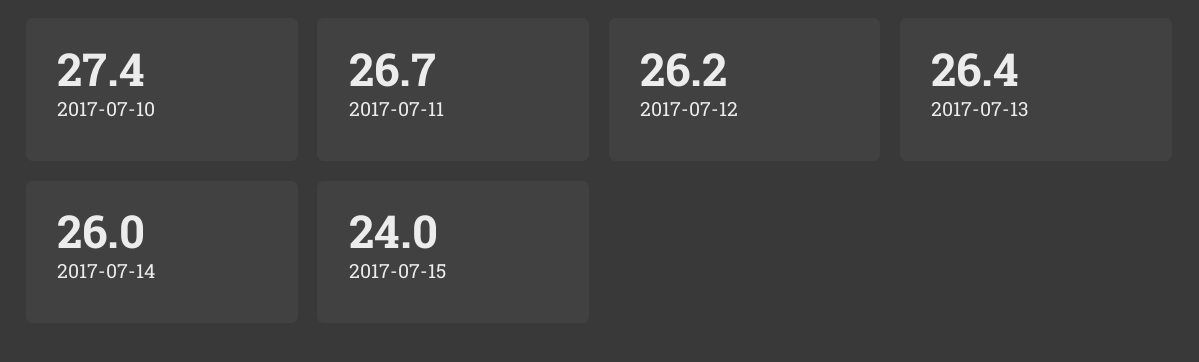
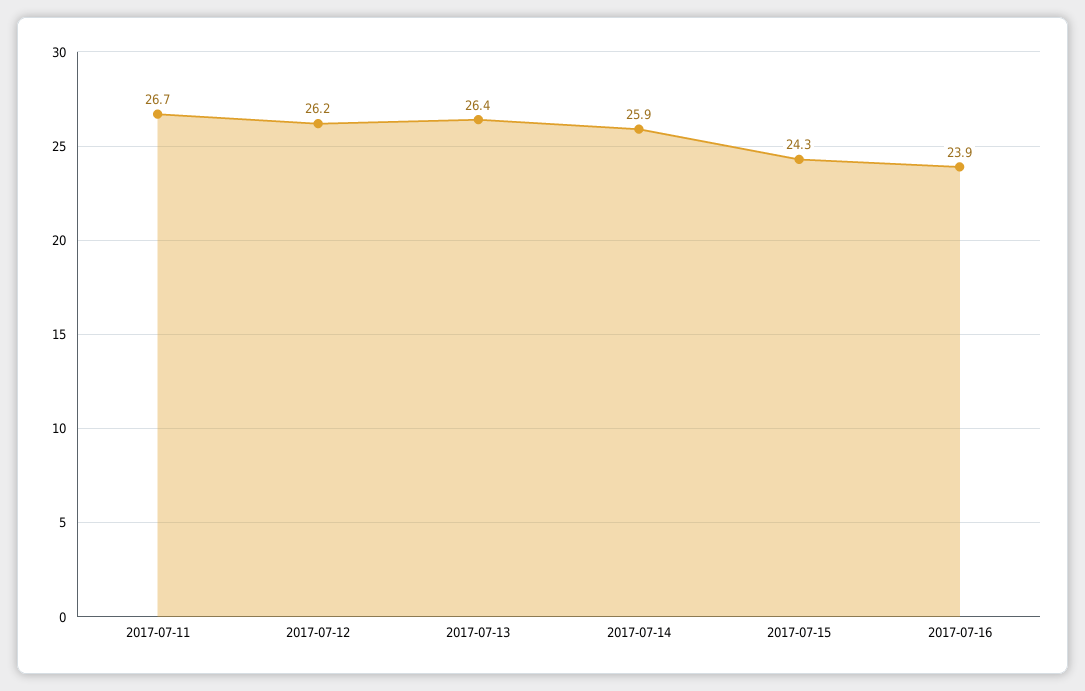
2017-07-10: 27.4 -> none
2017-07-14: 26 -> 25.9
2017-07-15: 24 -> 24.3
2017-07-16: none -> 23.9

